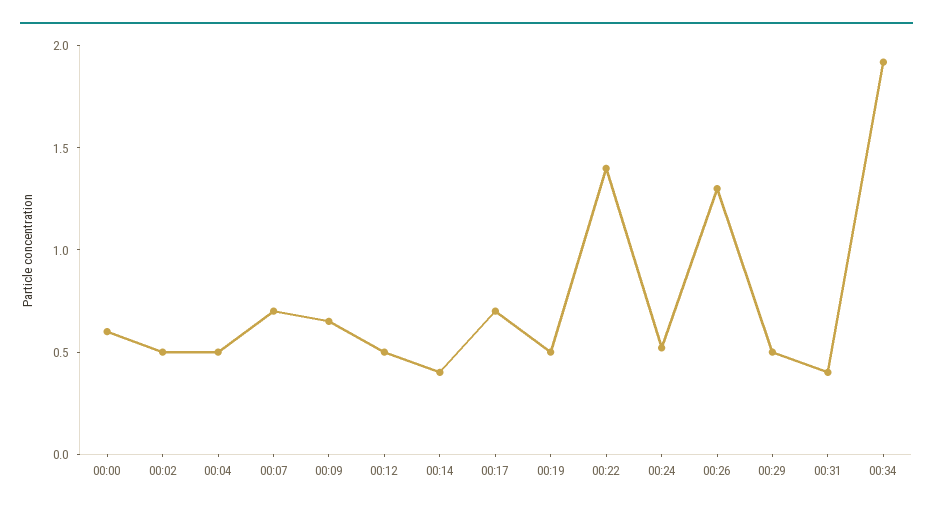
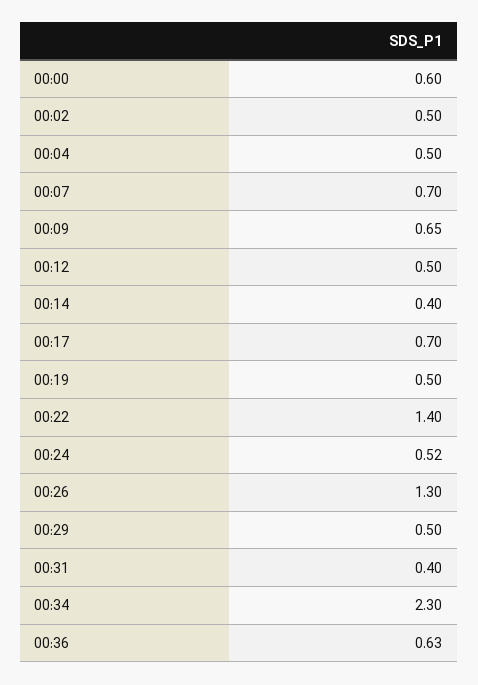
00:34: 1.9 -> 2.3
00:36: none -> 0.63

